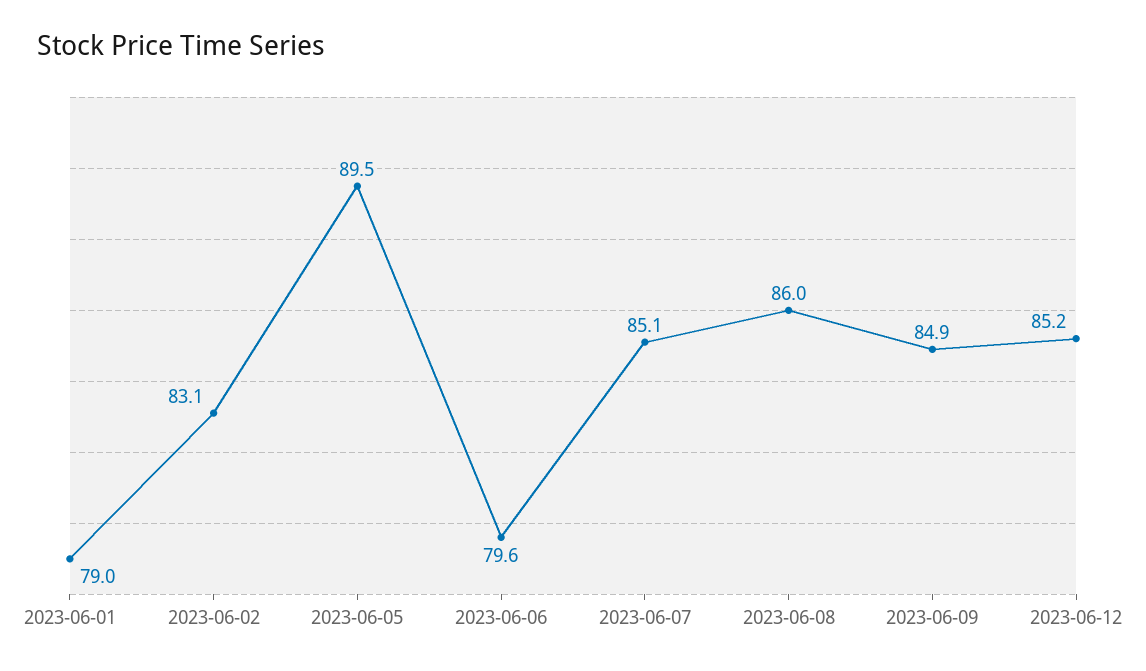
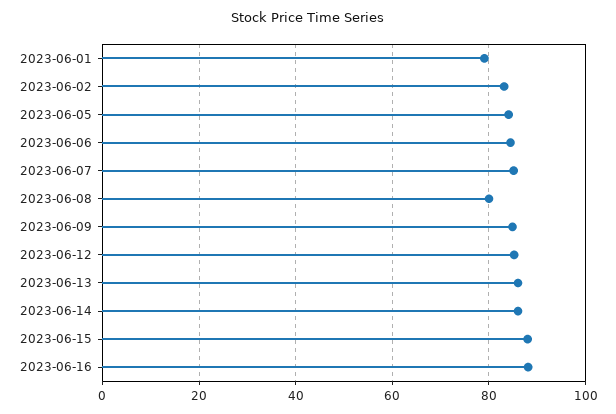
2023-06-05: 89.5 -> 84
2023-06-06: 79.6 -> 84
2023-06-08: 86 -> 80
2023-06-13: none -> 86
2023-06-14: none -> 86
2023-06-15: none -> 88
2023-06-16: none -> 88

